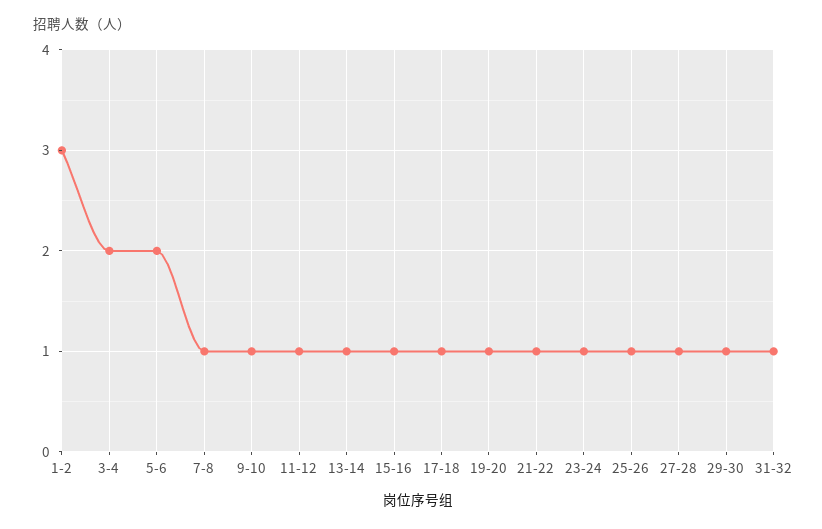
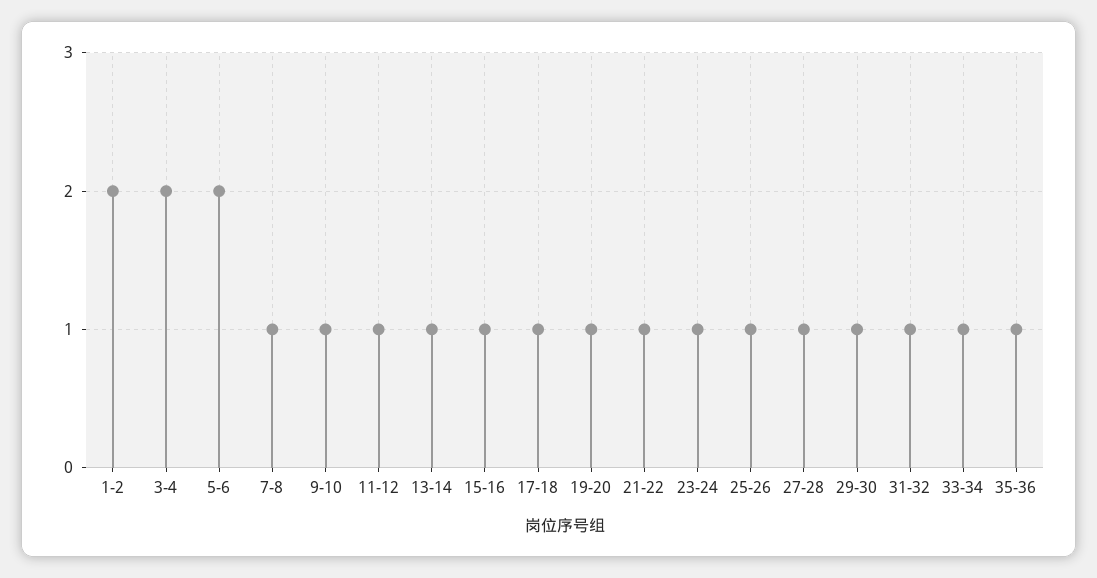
1-2: 3 -> 2
33-34: none -> 1
35-36: none -> 1

